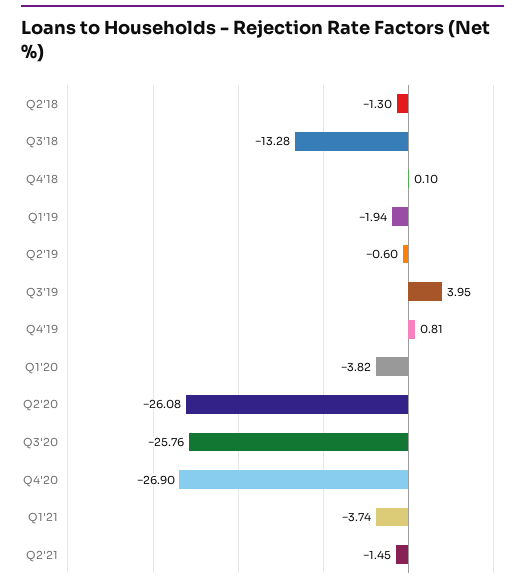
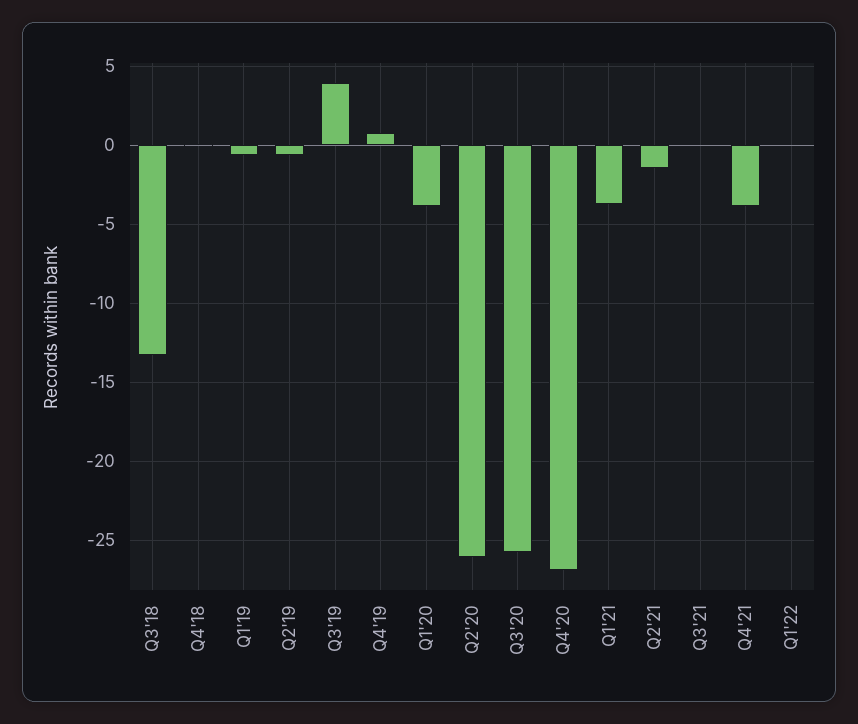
Q2'18: -1.3 -> none
Q1'19: -1.94 -> -0.5
Q3'21: none -> 0
Q4'21: none -> -4
Q1'22: none -> 0

